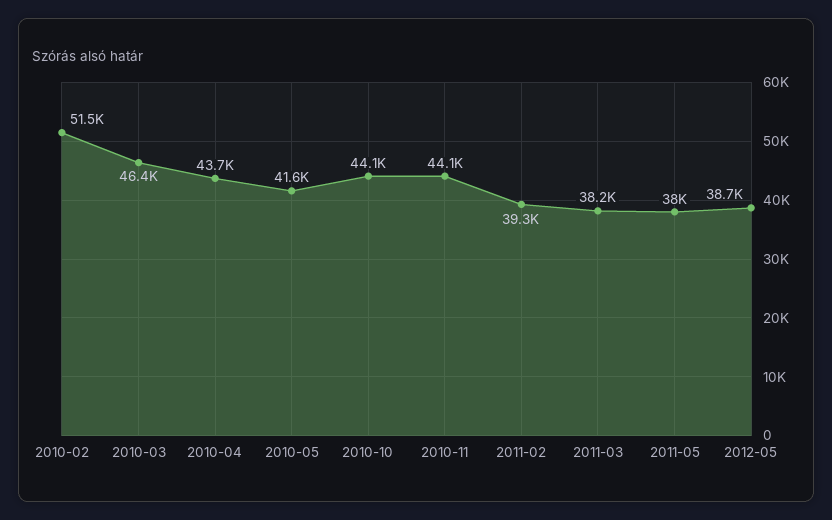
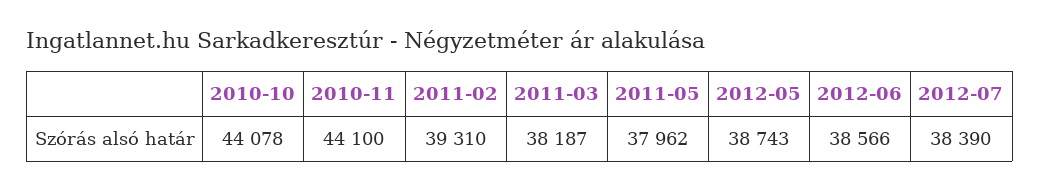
2010-02: 51500 -> none
2010-03: 46400 -> none
2010-04: 43700 -> none
2010-05: 41600 -> none
2012-06: none -> 38566
2012-07: none -> 38390

